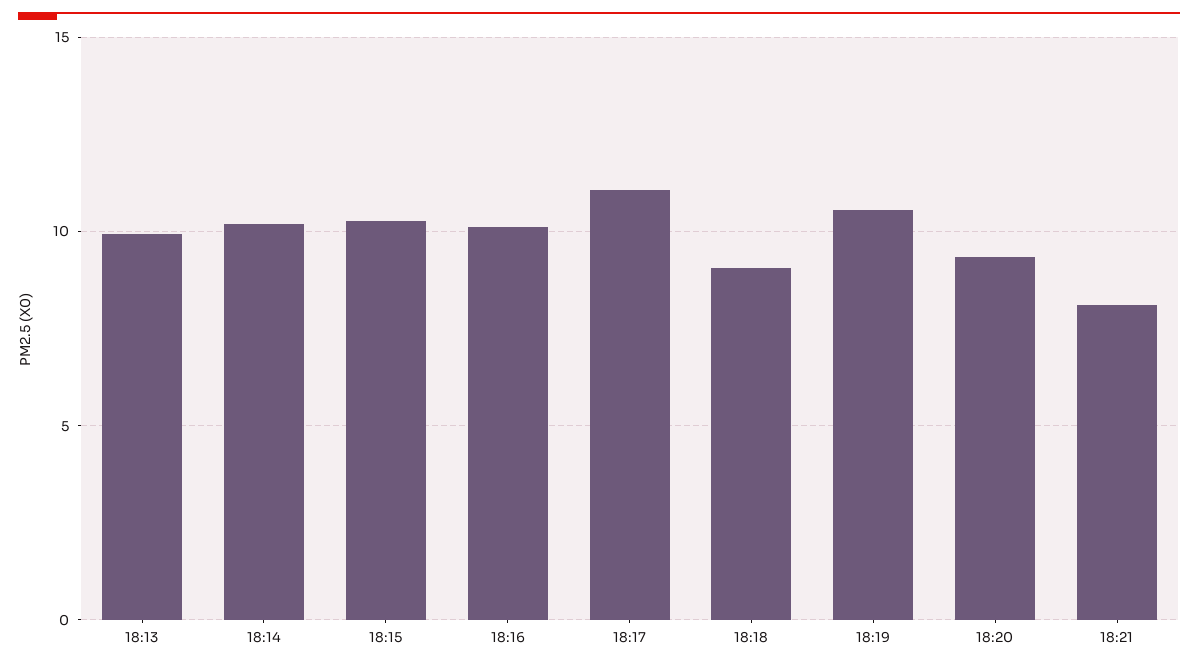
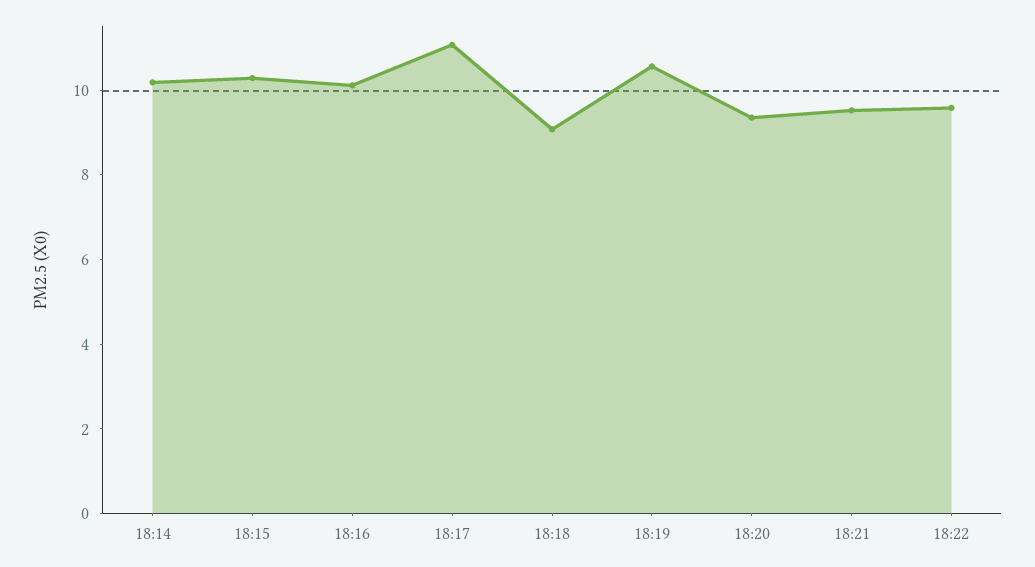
18:13: 10 -> none
18:21: 8 -> 9.5
18:22: none -> 9.5

